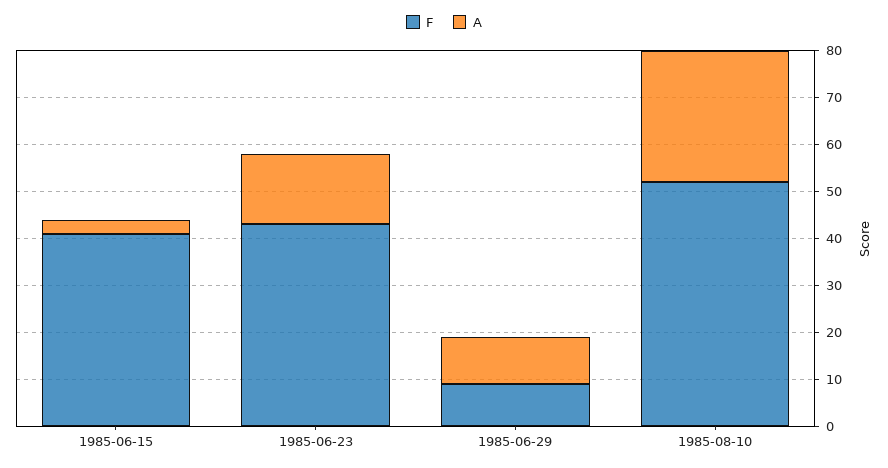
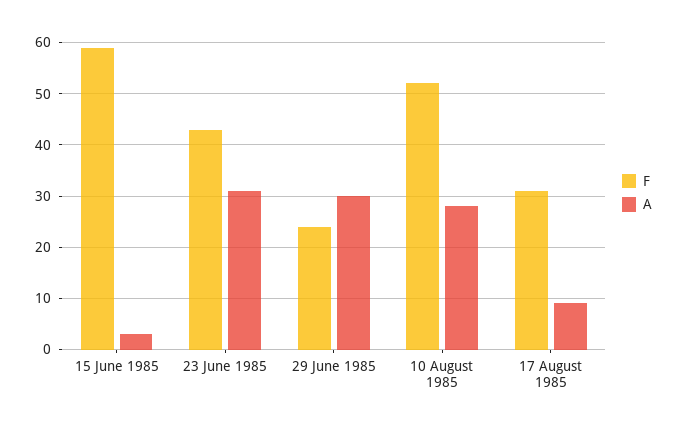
F, 1985-06-15: 40 -> 60
A, 1985-06-23: 15 -> 30
F, 1985-06-29: 10 -> 25
A, 1985-06-29: 10 -> 30
F, 17 August 1985: none -> 30
A, 17 August 1985: none -> 10

